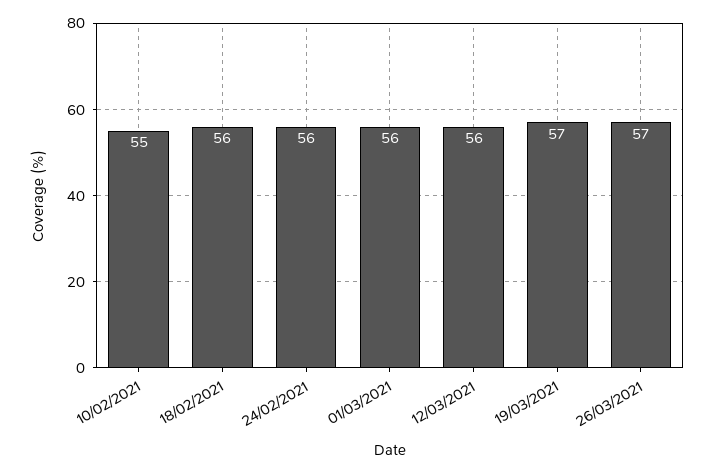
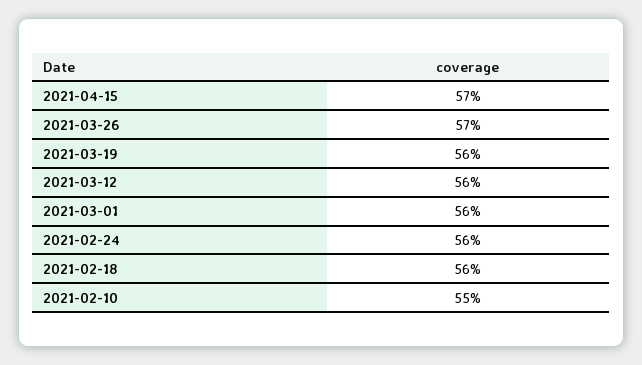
19/03/2021: 57 -> 56
2021-04-15: none -> 57

